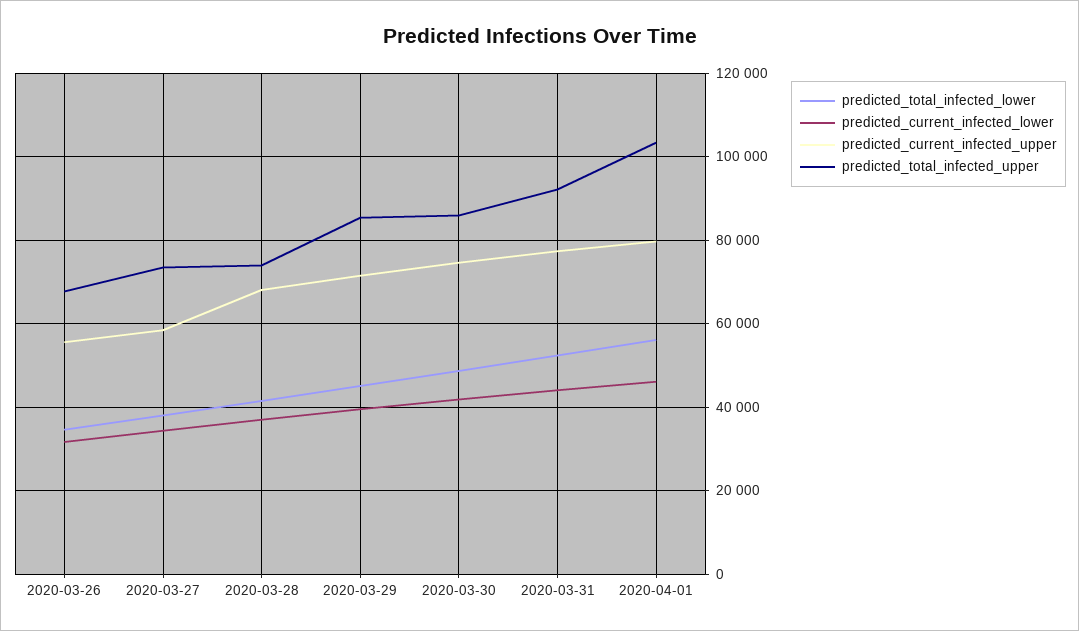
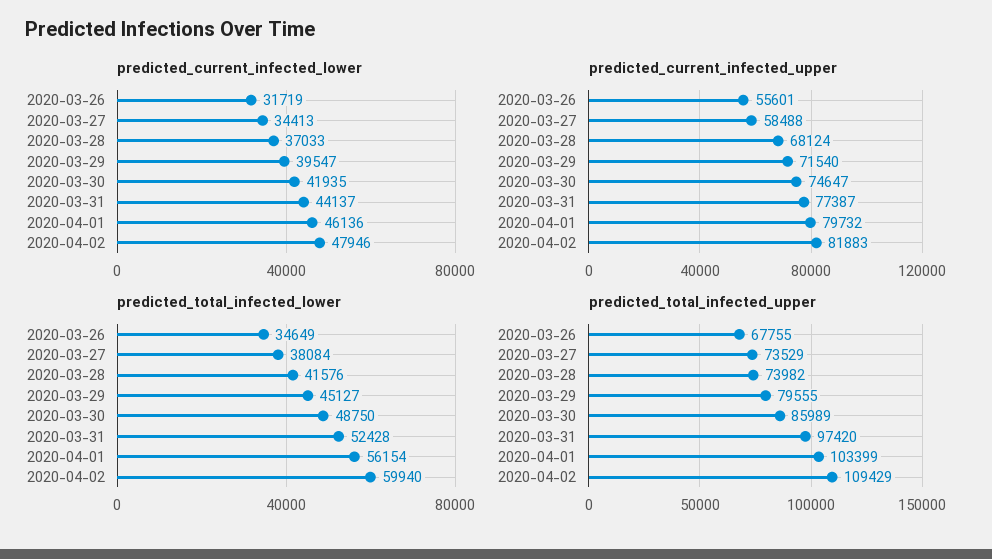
predicted_total_infected_upper, 2020-03-29: 86000 -> 79555
predicted_total_infected_upper, 2020-03-31: 92000 -> 97420
predicted_current_infected_lower, 2020-04-02: none -> 47946
predicted_current_infected_upper, 2020-04-02: none -> 81883
predicted_total_infected_lower, 2020-04-02: none -> 59940
predicted_total_infected_upper, 2020-04-02: none -> 109429

